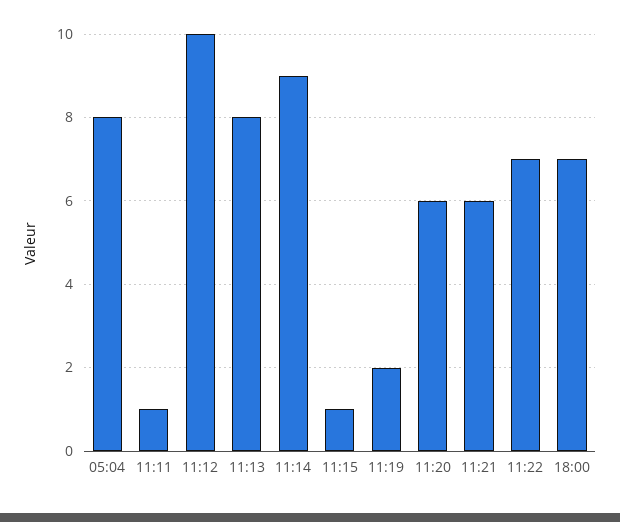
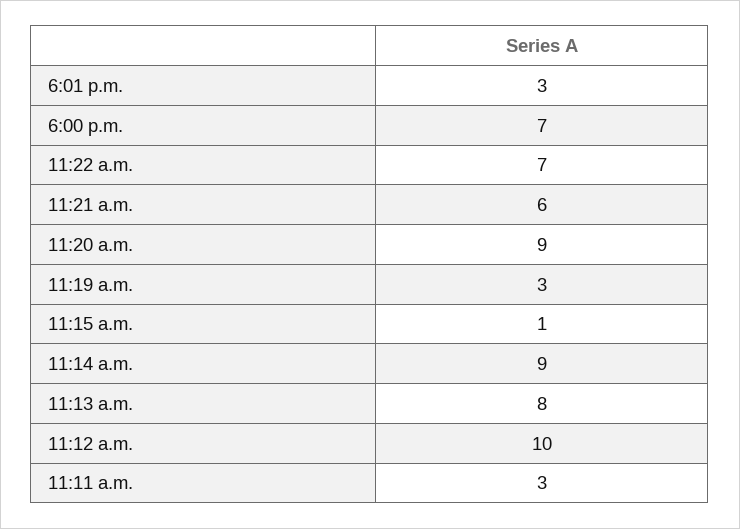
05:04: 8 -> none
11:11: 1 -> 3
11:19: 2 -> 3
11:20: 6 -> 9
6:01 p.m.: none -> 3

